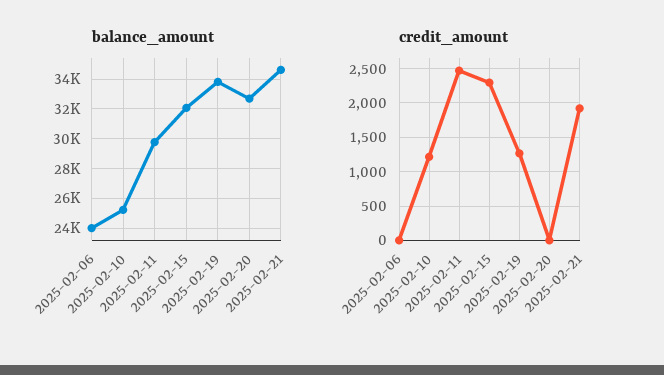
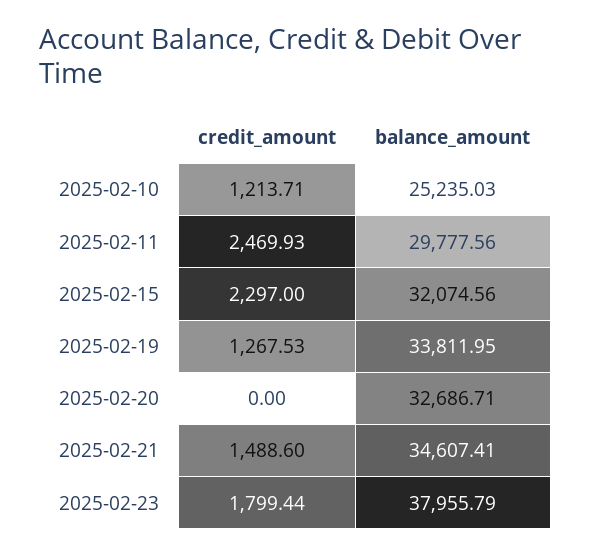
balance_amount, 2025-02-06: 24000 -> none
credit_amount, 2025-02-06: 0 -> none
credit_amount, 2025-02-21: 1900 -> 1488.6
credit_amount, 2025-02-23: none -> 1799.44
balance_amount, 2025-02-23: none -> 37955.79

